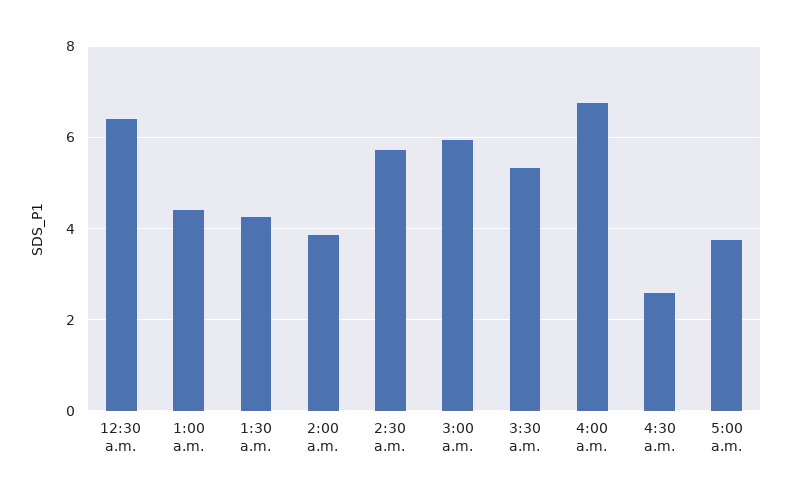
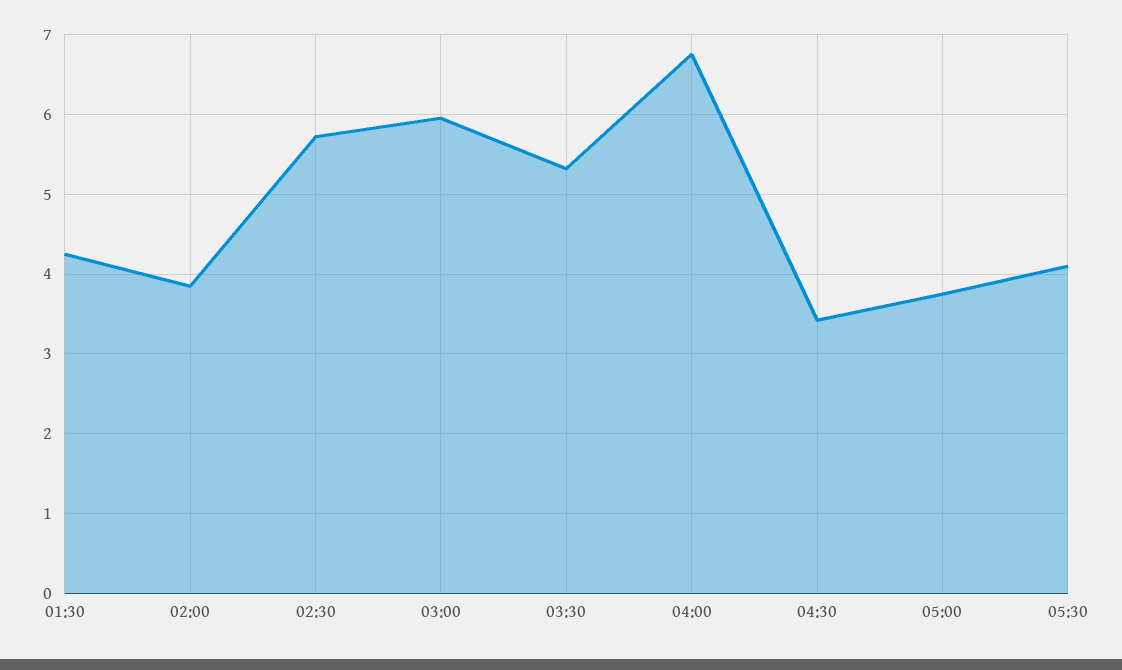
12:30 a.m.: 6.4 -> none
1:00 a.m.: 4.4 -> none
4:30 a.m.: 2.6 -> 3.4
05:30: none -> 4.1

